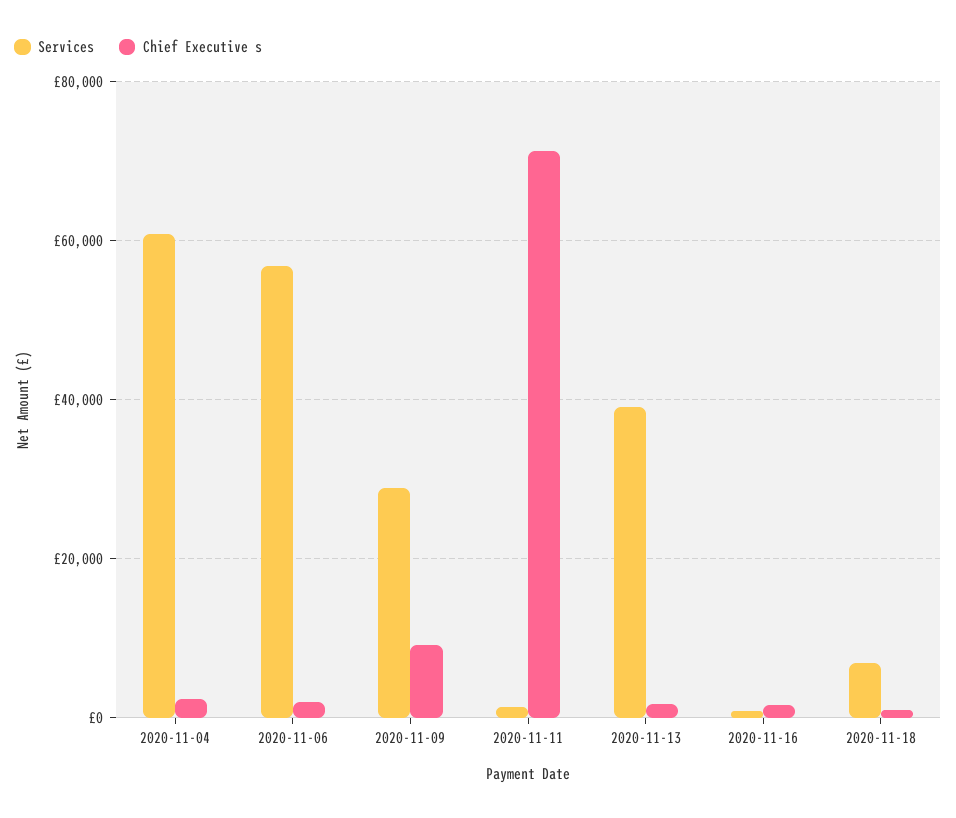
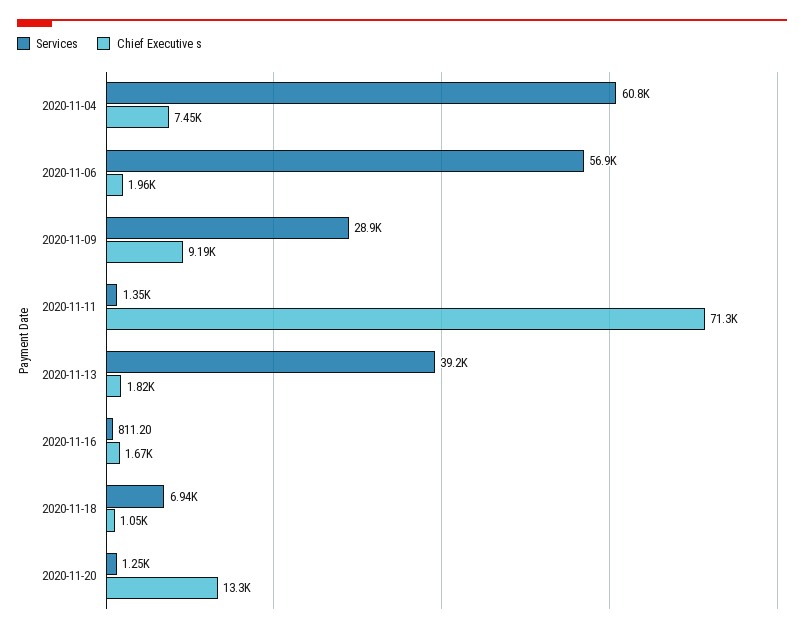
Chief Executive s, 2020-11-04: 2000 -> 7450
Services, 2020-11-20: none -> 1250
Chief Executive s, 2020-11-20: none -> 13300

